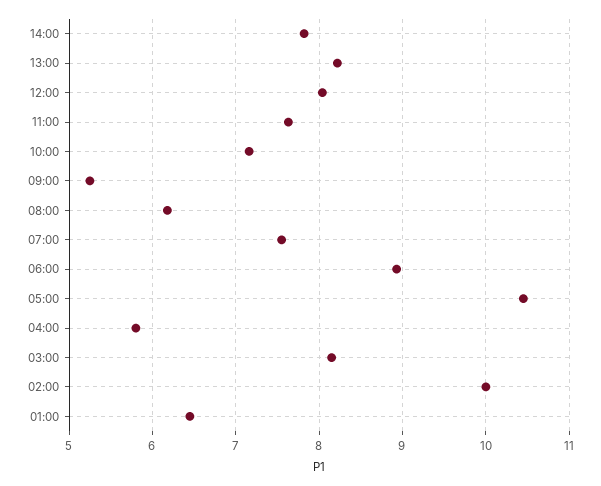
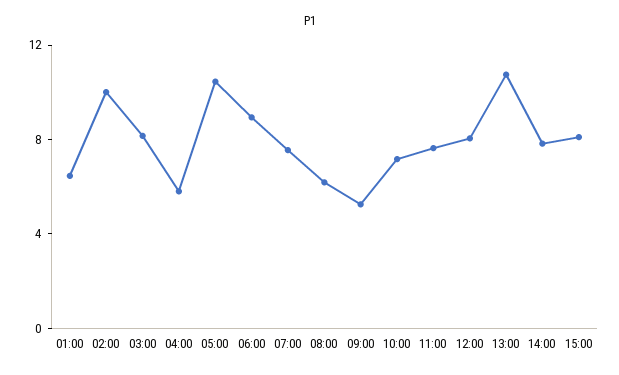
13:00: 8.2 -> 11
15:00: none -> 8

